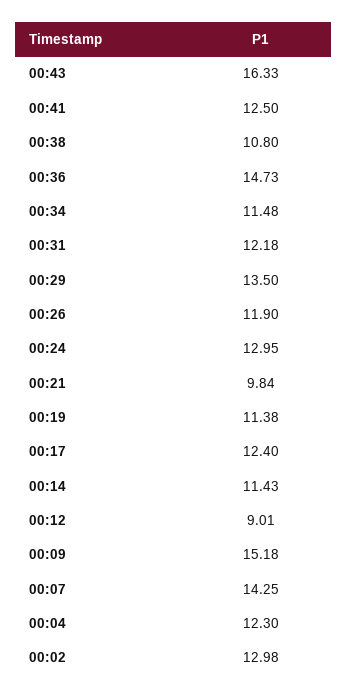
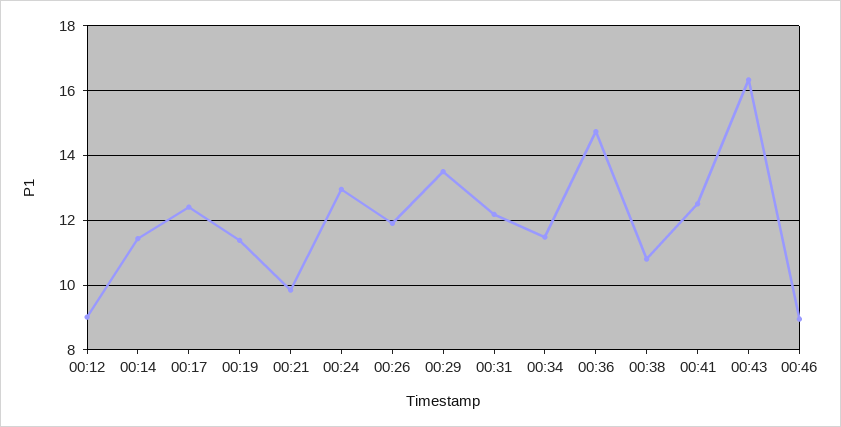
00:09: 15.18 -> none
00:07: 14.25 -> none
00:04: 12.3 -> none
00:02: 12.98 -> none
00:46: none -> 9

